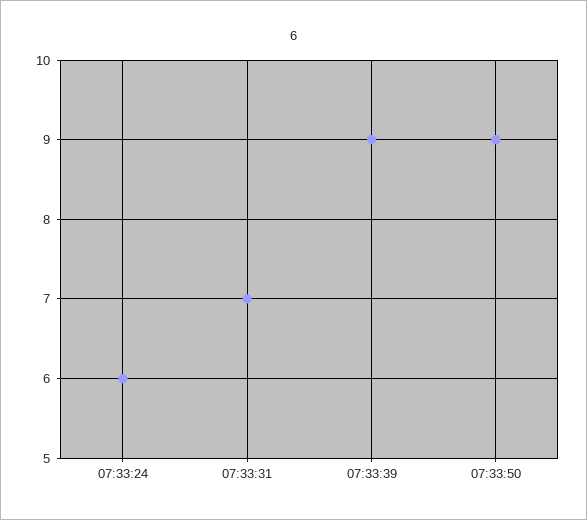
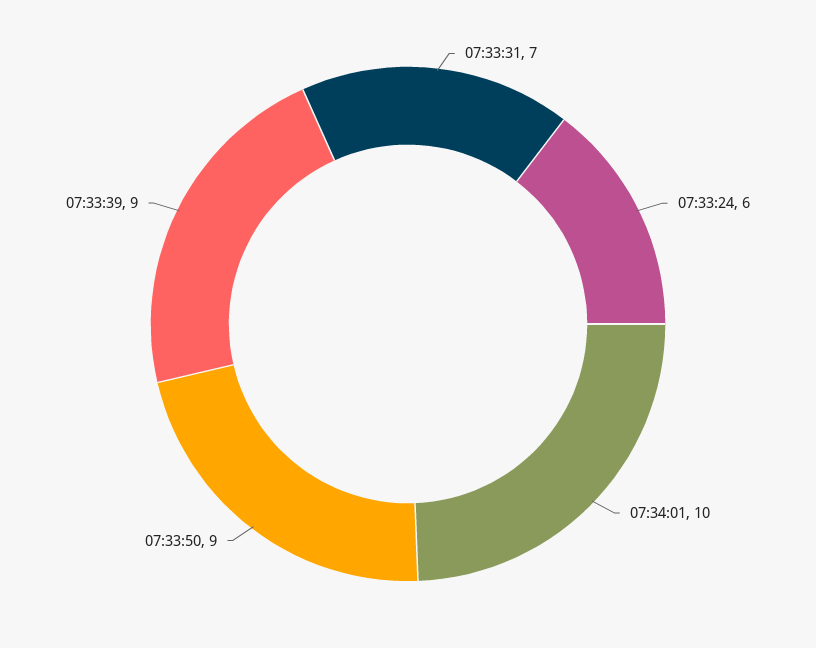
07:34:01: none -> 10

